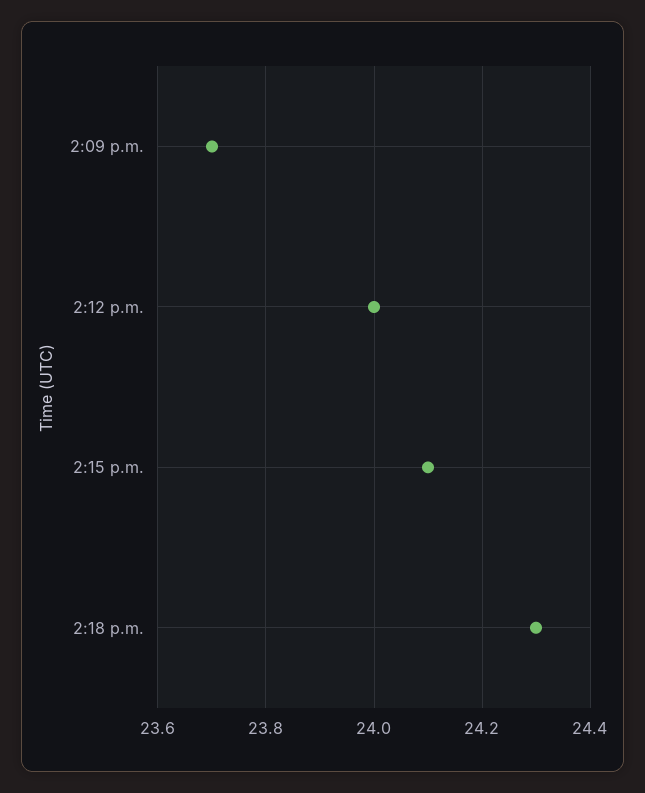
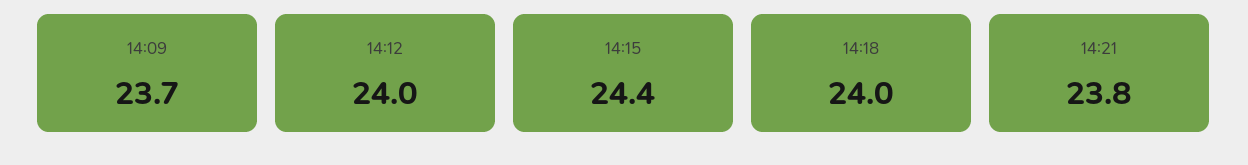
2:15 p.m.: 24.1 -> 24.4
2:18 p.m.: 24.3 -> 24
14:21: none -> 23.8

